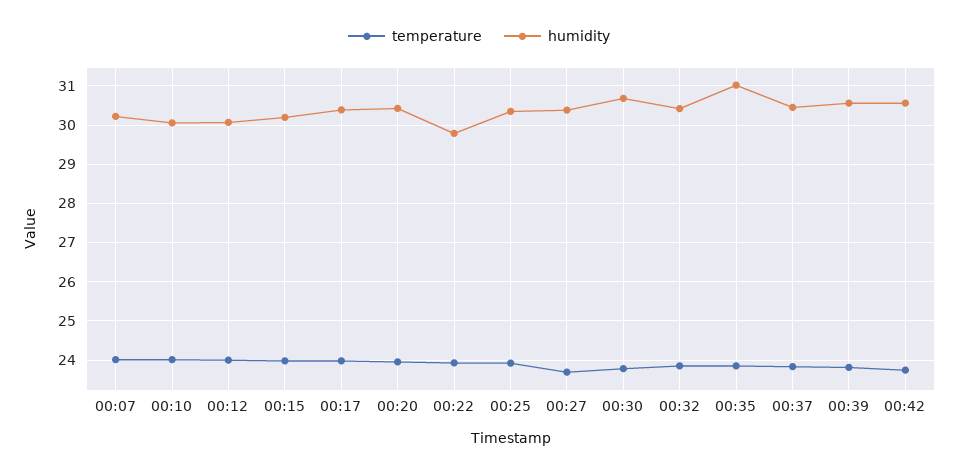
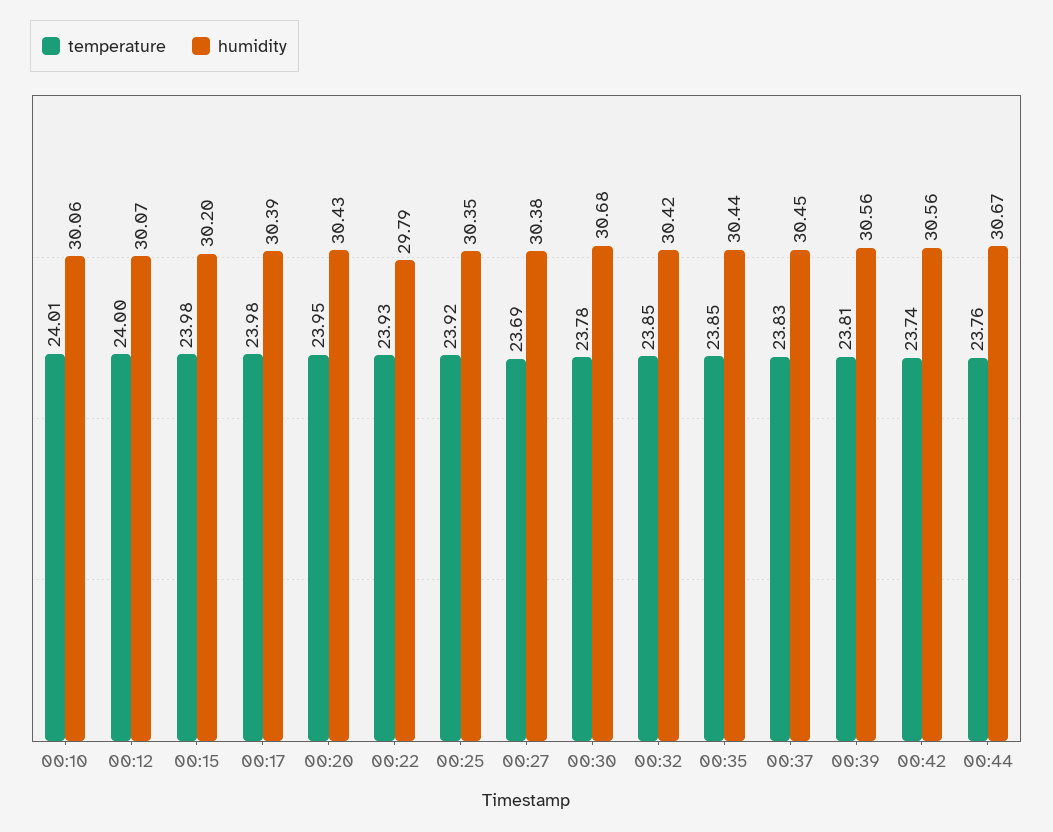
temperature, 00:07: 24 -> none
humidity, 00:07: 30.2 -> none
humidity, 00:35: 31 -> 30.44
temperature, 00:44: none -> 23.76
humidity, 00:44: none -> 30.67

